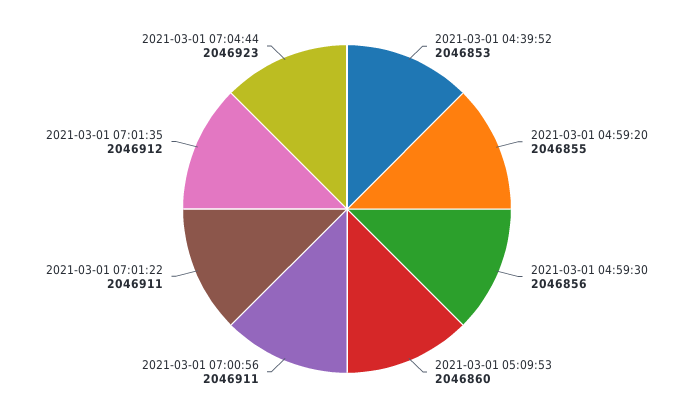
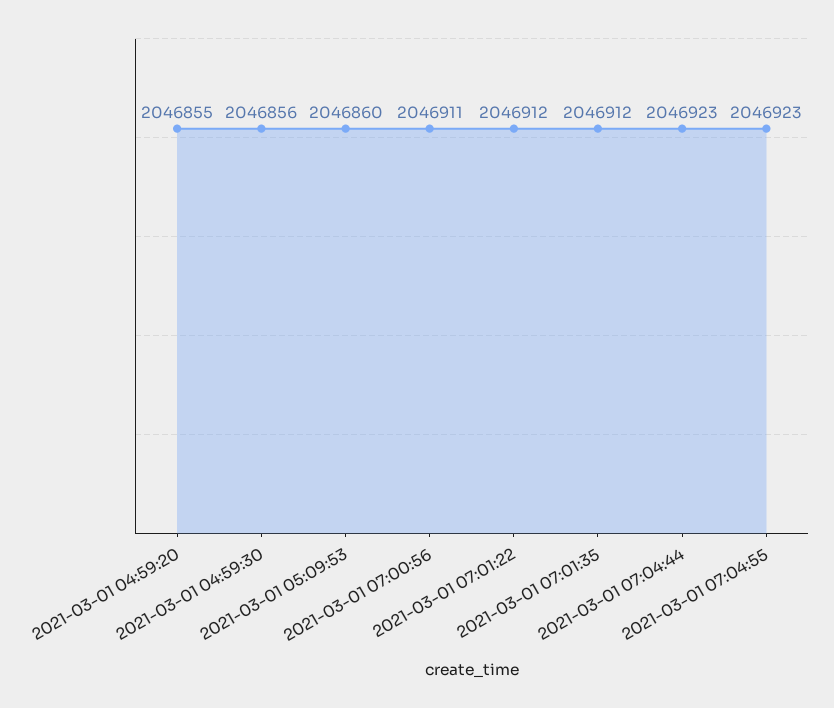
2021-03-01 04:39:52: 2046853 -> none
2021-03-01 07:01:22: 2046911 -> 2046912
2021-03-01 07:04:55: none -> 2046923

